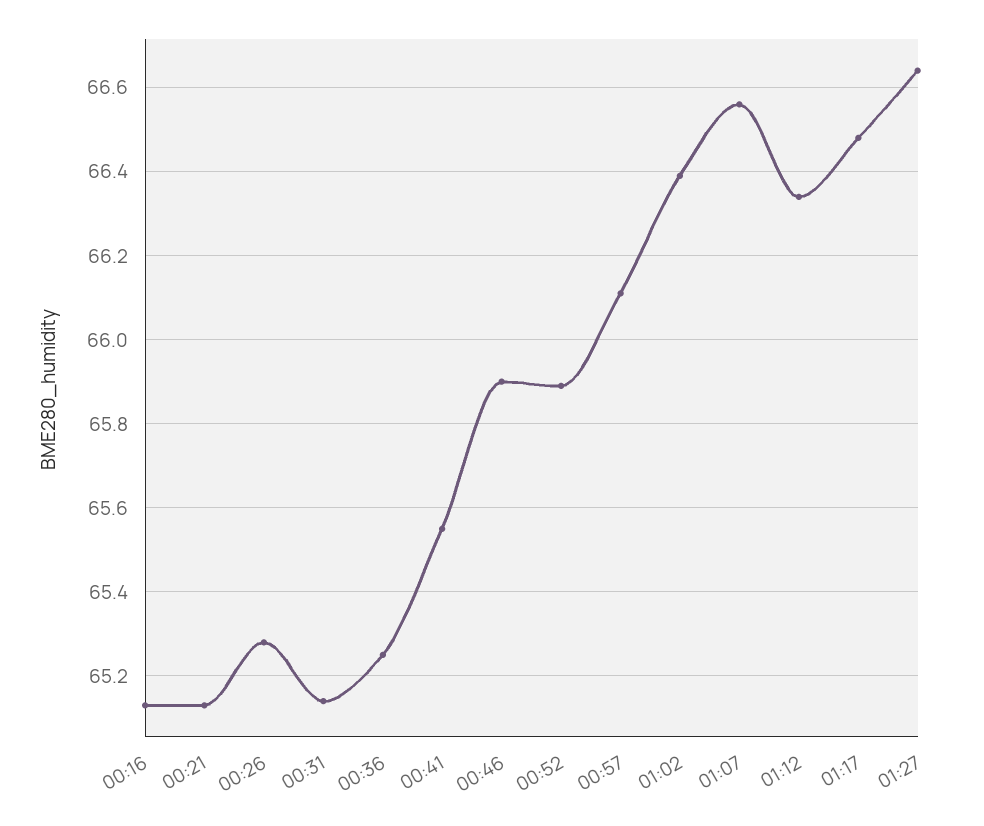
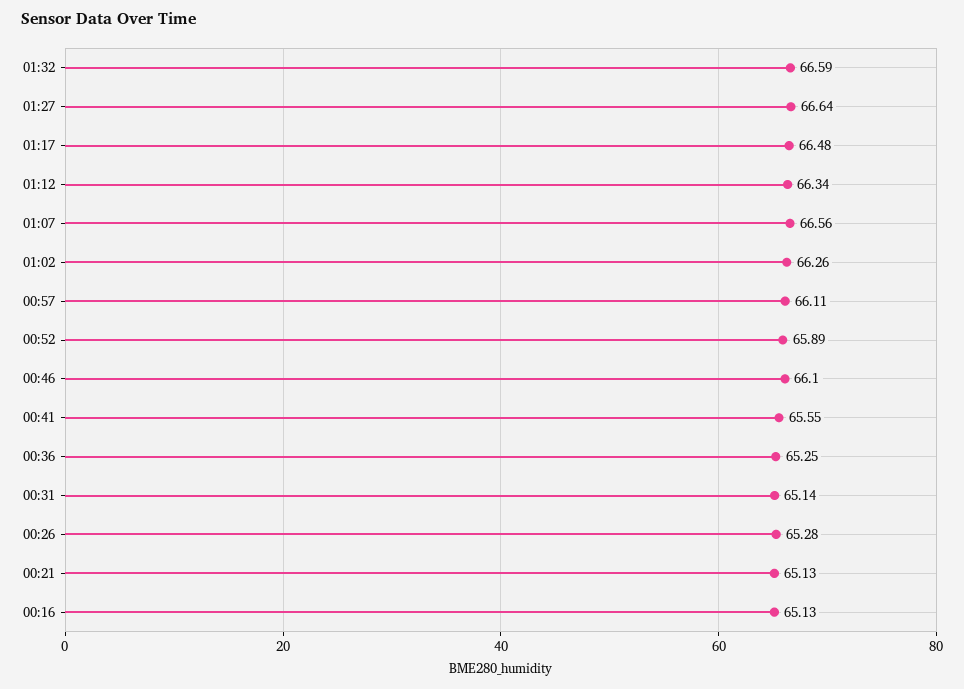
00:46: 65.9 -> 66.1
01:02: 66.4 -> 66.26
01:32: none -> 66.59

